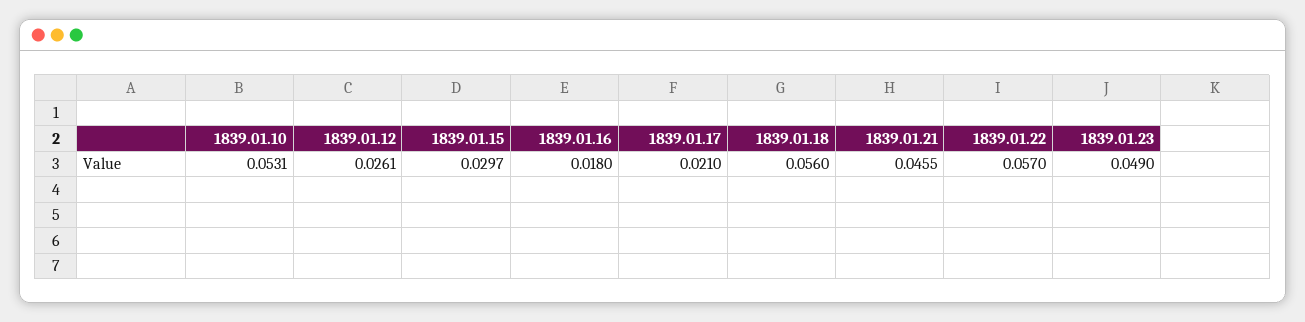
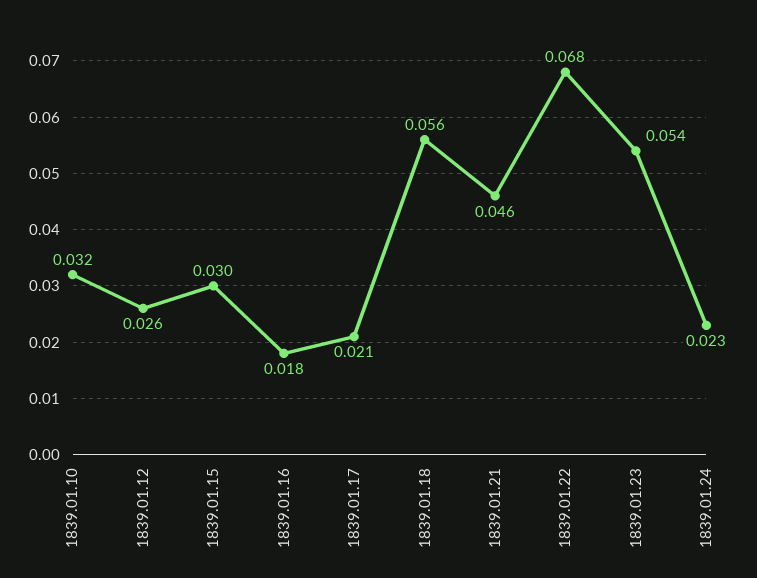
1839.01.10: 0.0531 -> 0.032
1839.01.22: 0.057 -> 0.068
1839.01.23: 0.049 -> 0.054
1839.01.24: none -> 0.023

